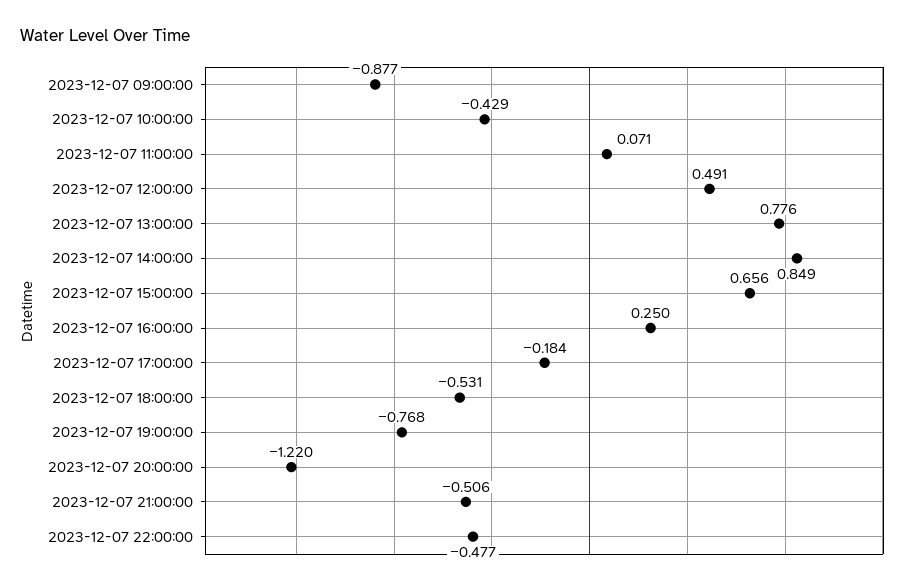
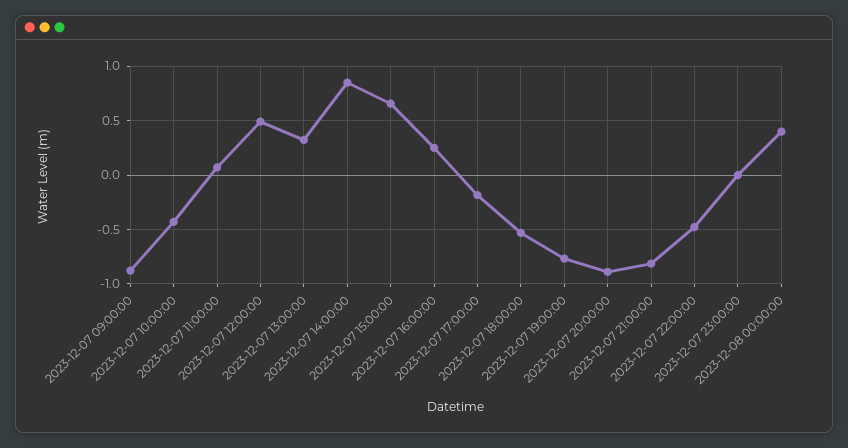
2023-12-07 13:00:00: 0.776 -> 0.3
2023-12-07 20:00:00: -1.22 -> -0.9
2023-12-07 21:00:00: -0.506 -> -0.8
2023-12-07 23:00:00: none -> 0
2023-12-08 00:00:00: none -> 0.4

